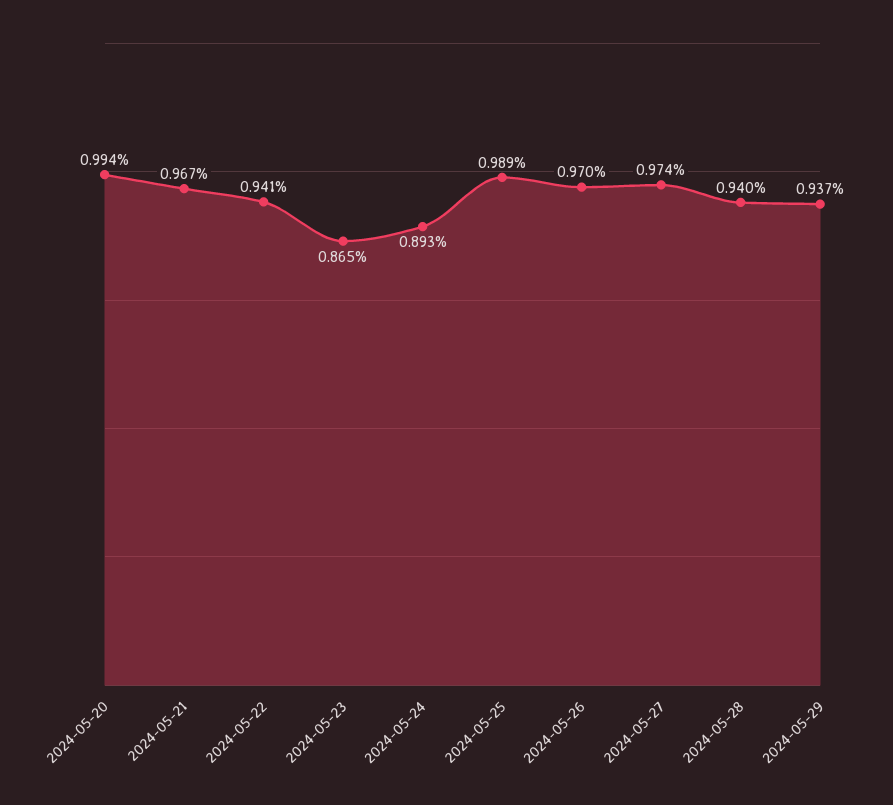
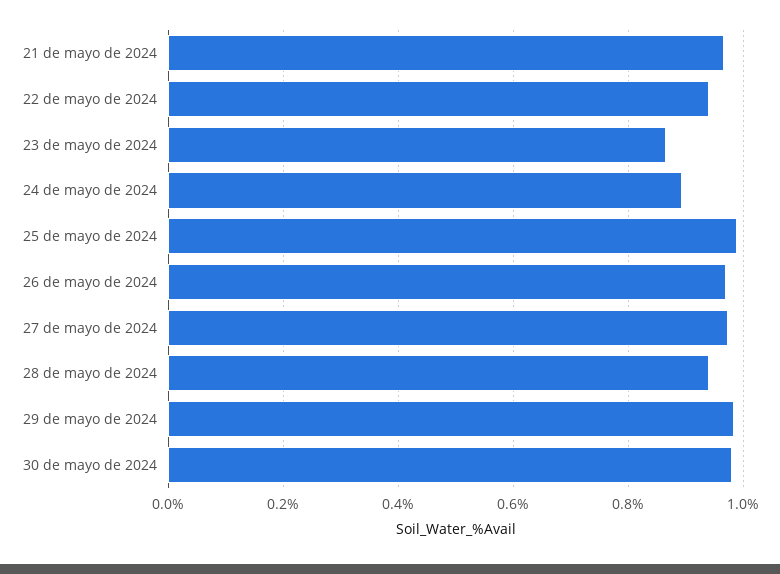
2024-05-20: 0.994 -> none
2024-05-29: 0.937 -> 0.98
30 de mayo de 2024: none -> 0.98

